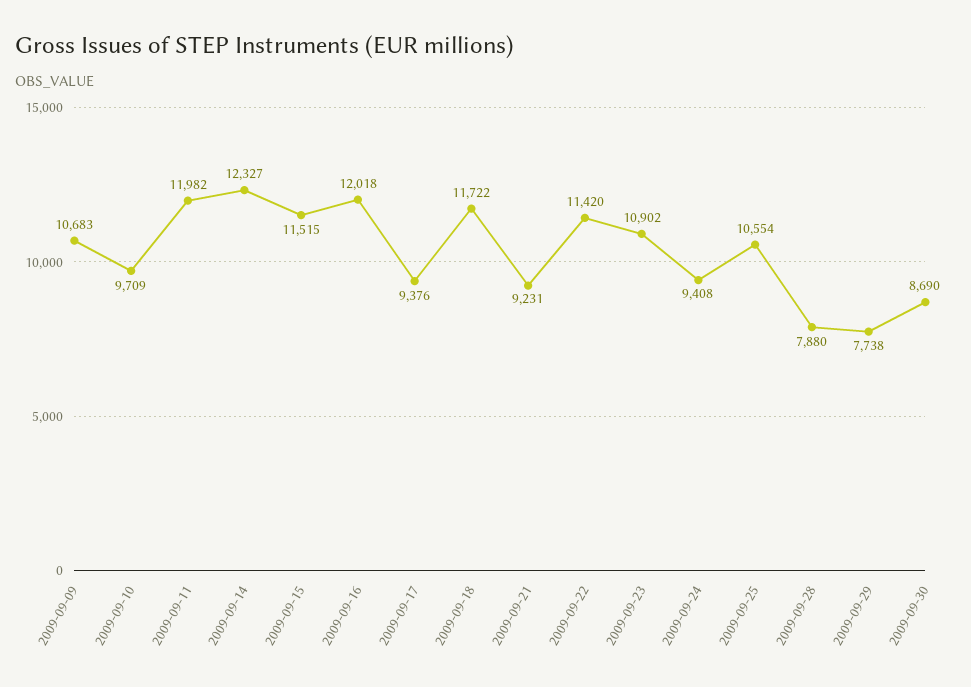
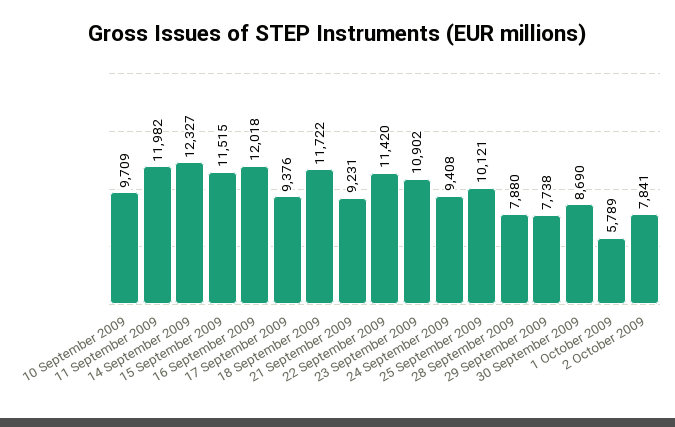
2009-09-09: 10683 -> none
2009-09-25: 10554 -> 10121
1 October 2009: none -> 5789
2 October 2009: none -> 7841

